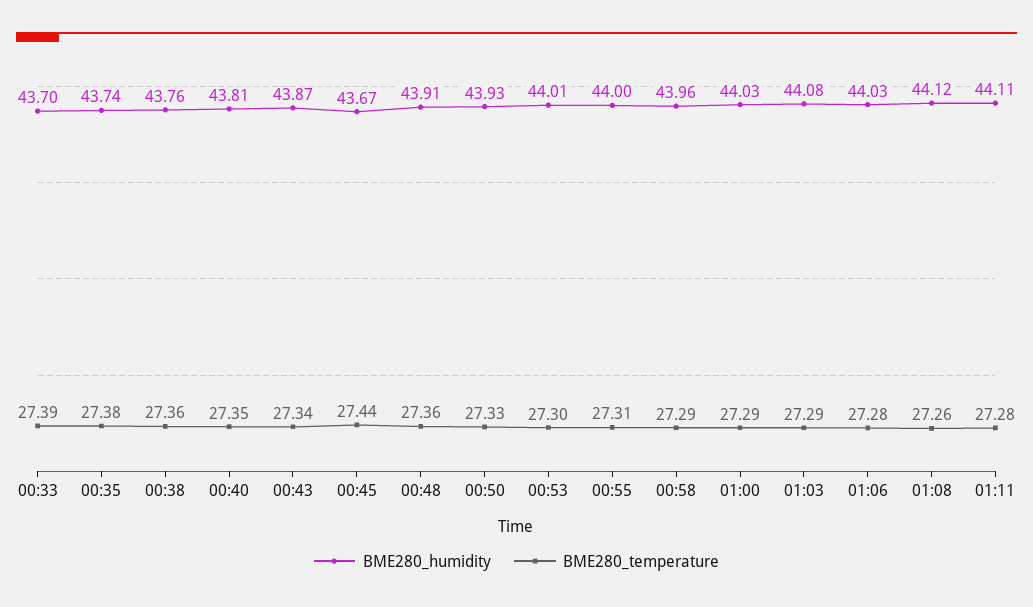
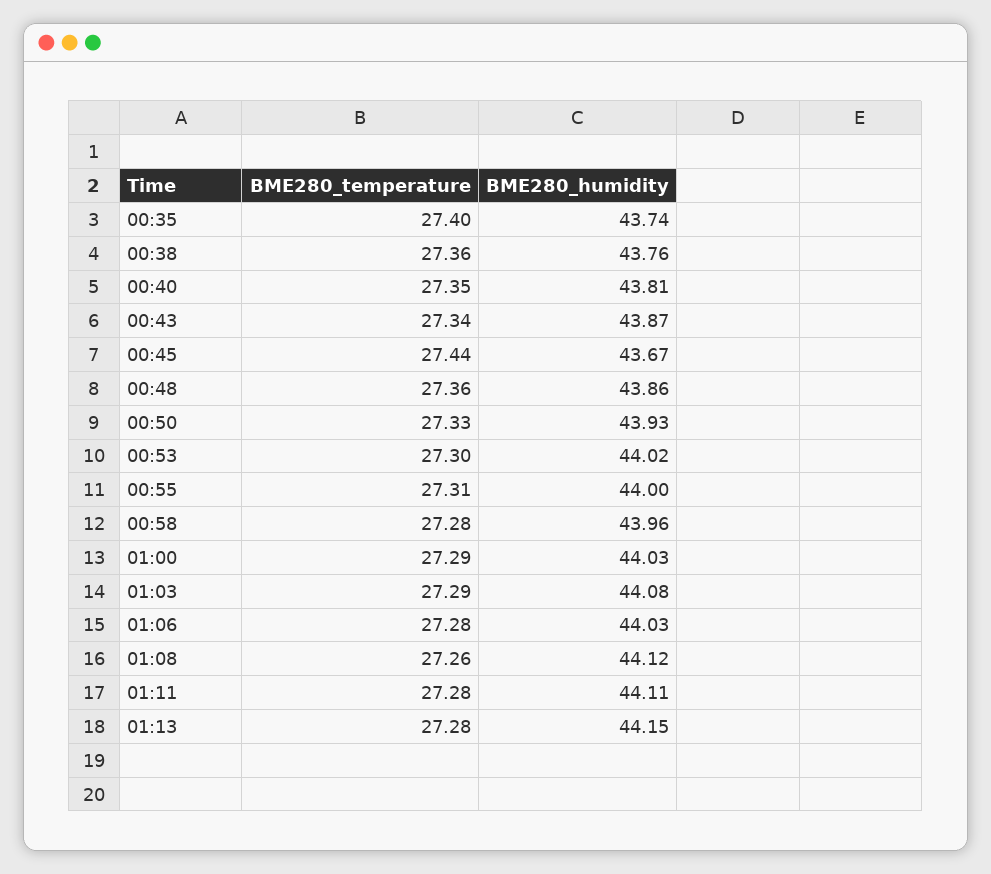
BME280_humidity, 00:33: 43.7 -> none
BME280_temperature, 00:33: 27.39 -> none
BME280_temperature, 00:35: 27.38 -> 27.4
BME280_humidity, 00:48: 43.91 -> 43.86
BME280_humidity, 00:53: 44.01 -> 44.02
BME280_temperature, 00:58: 27.29 -> 27.28
BME280_temperature, 01:13: none -> 27.28
BME280_humidity, 01:13: none -> 44.15

